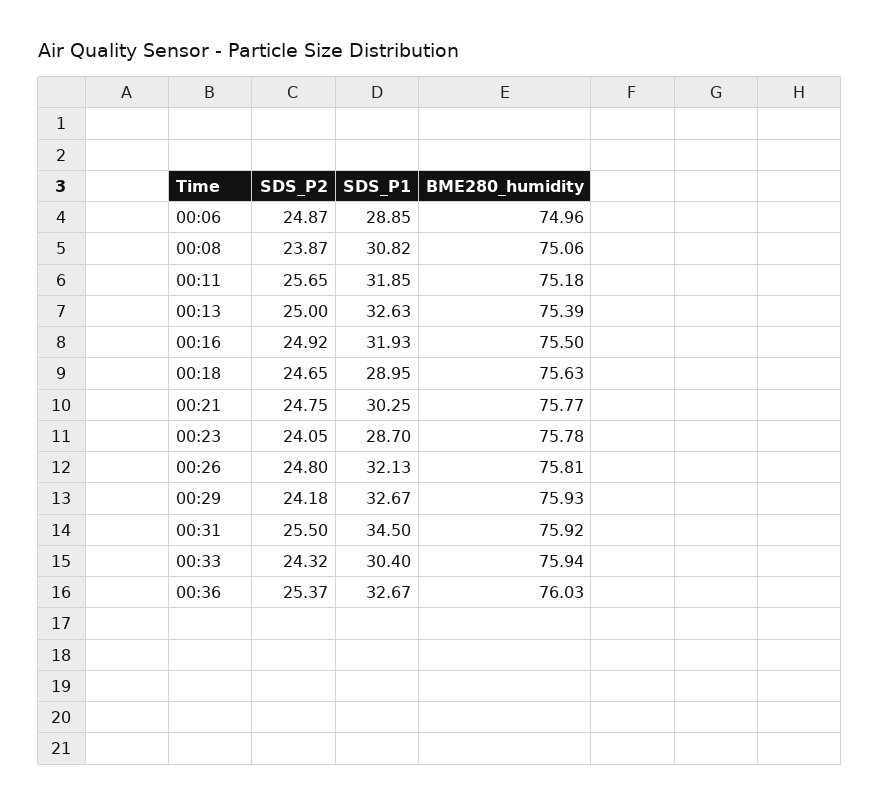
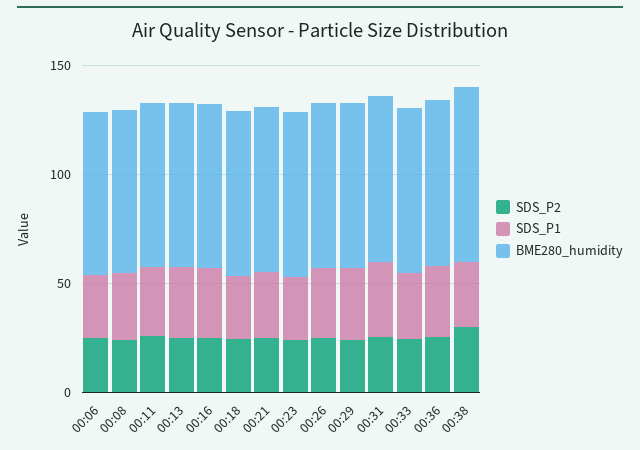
SDS_P2, 00:38: none -> 30
SDS_P1, 00:38: none -> 30
BME280_humidity, 00:38: none -> 80

